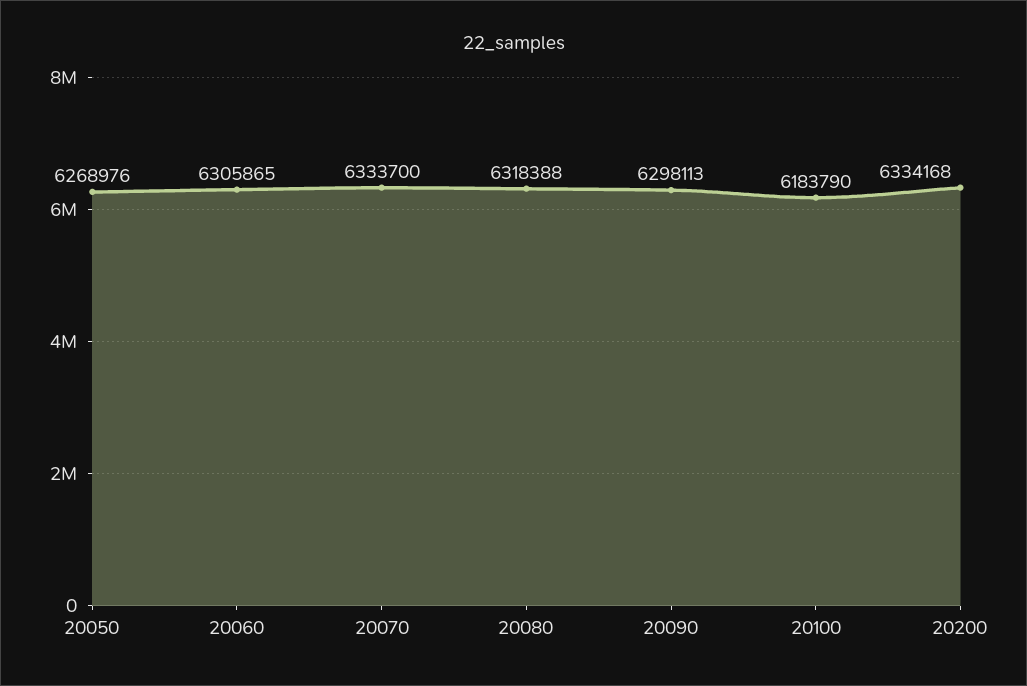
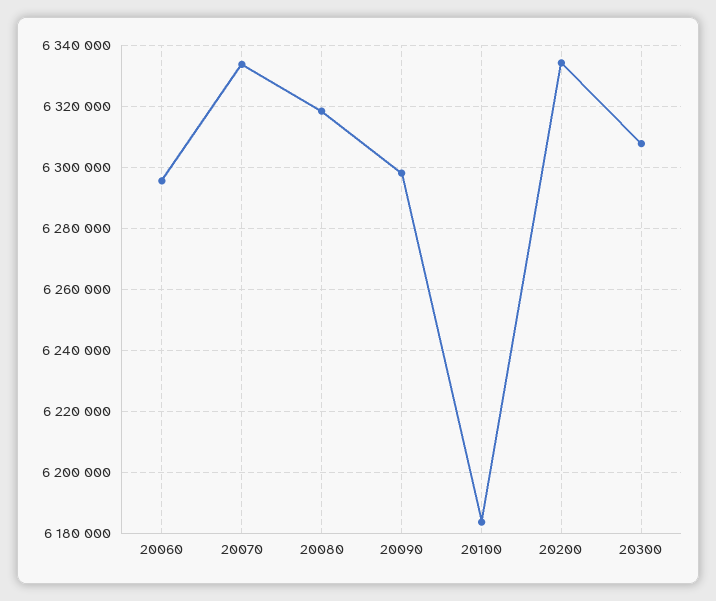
20050: 6268976 -> none
20060: 6305865 -> 6296000
20300: none -> 6308000

